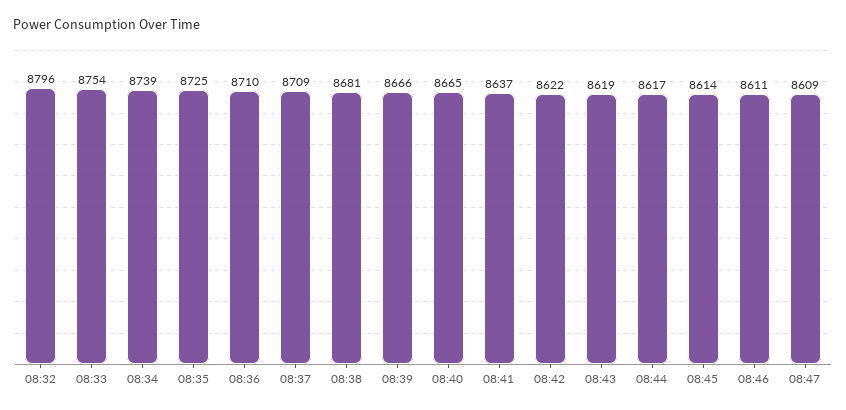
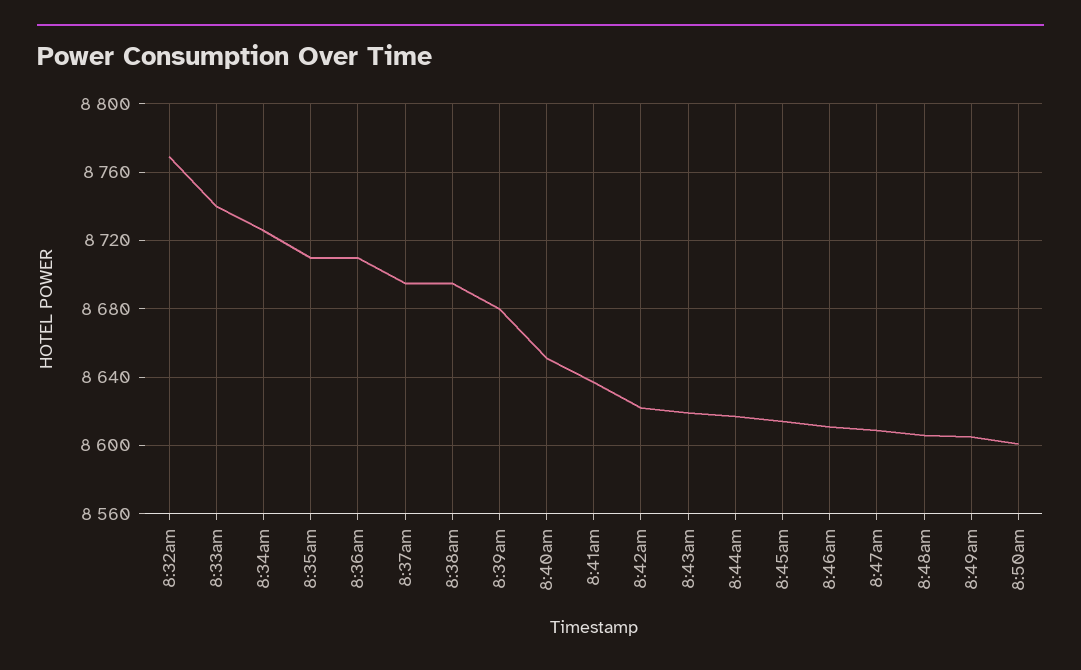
08:32: 8796 -> 8770
08:33: 8754 -> 8740
08:34: 8739 -> 8725
08:35: 8725 -> 8710
08:37: 8709 -> 8695
08:38: 8681 -> 8695
08:39: 8666 -> 8680
08:40: 8665 -> 8650
8:48am: none -> 8605
8:49am: none -> 8605
8:50am: none -> 8600

